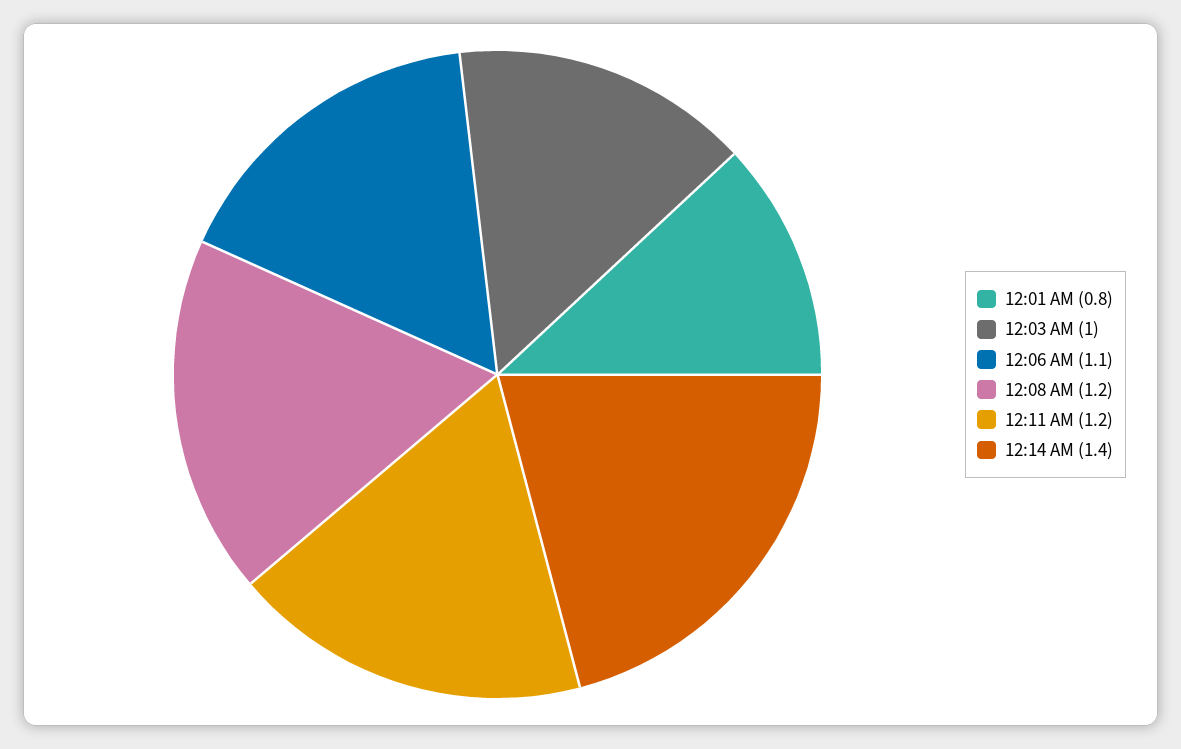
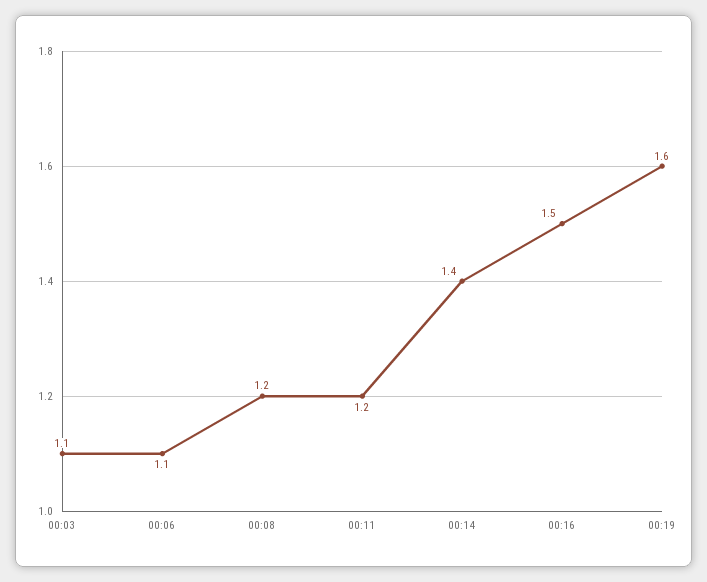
12:01 AM: 0.8 -> none
12:03 AM: 1 -> 1.1
00:16: none -> 1.5
00:19: none -> 1.6

